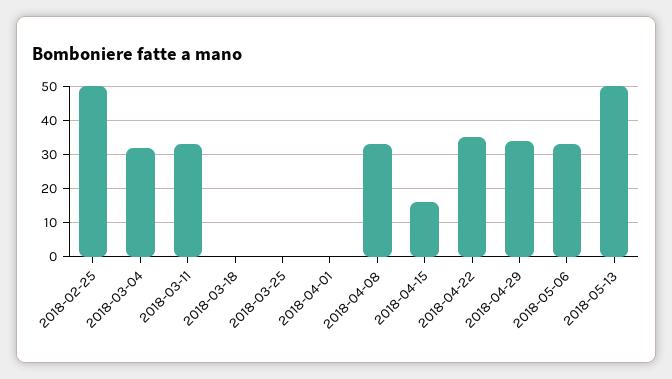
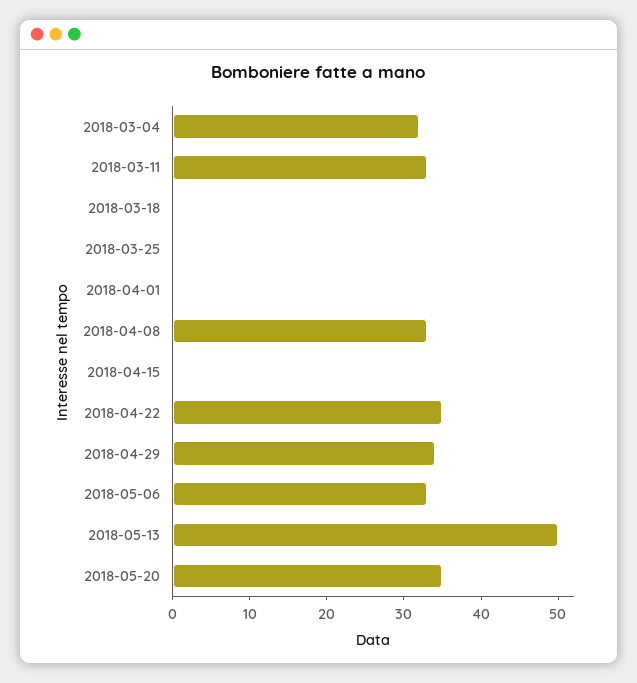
2018-02-25: 50 -> none
2018-04-15: 15 -> 0
2018-05-20: none -> 35

